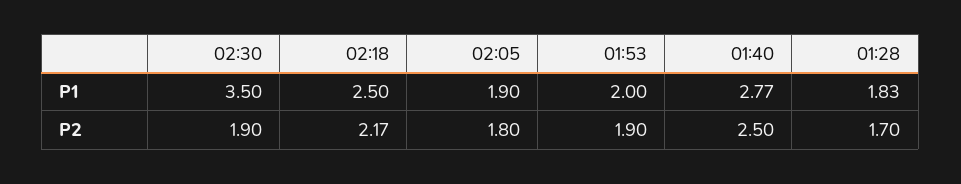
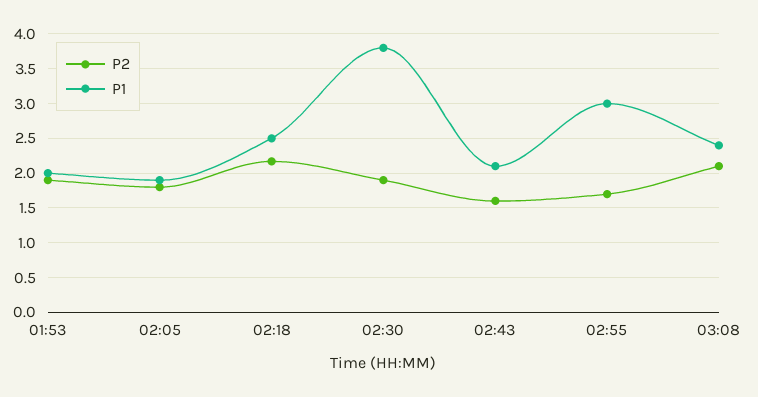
P1, 02:30: 3.5 -> 3.8
P1, 01:40: 2.77 -> none
P1, 01:28: 1.83 -> none
P2, 01:40: 2.5 -> none
P2, 01:28: 1.7 -> none
P2, 02:43: none -> 1.6
P1, 02:43: none -> 2.1
P2, 02:55: none -> 1.7
P1, 02:55: none -> 3
P2, 03:08: none -> 2.1
P1, 03:08: none -> 2.4

